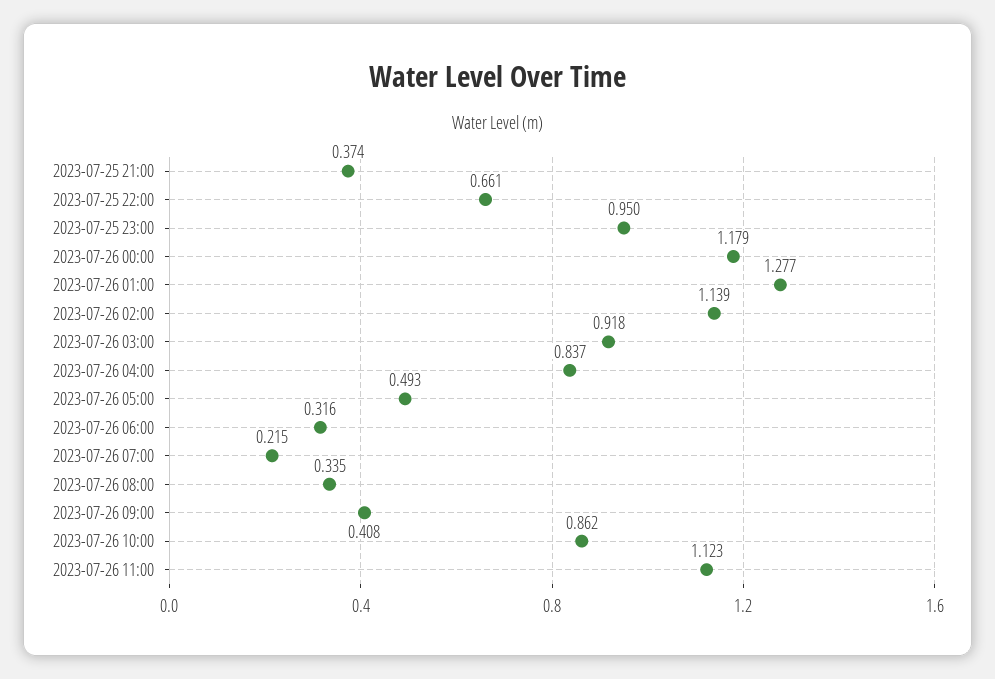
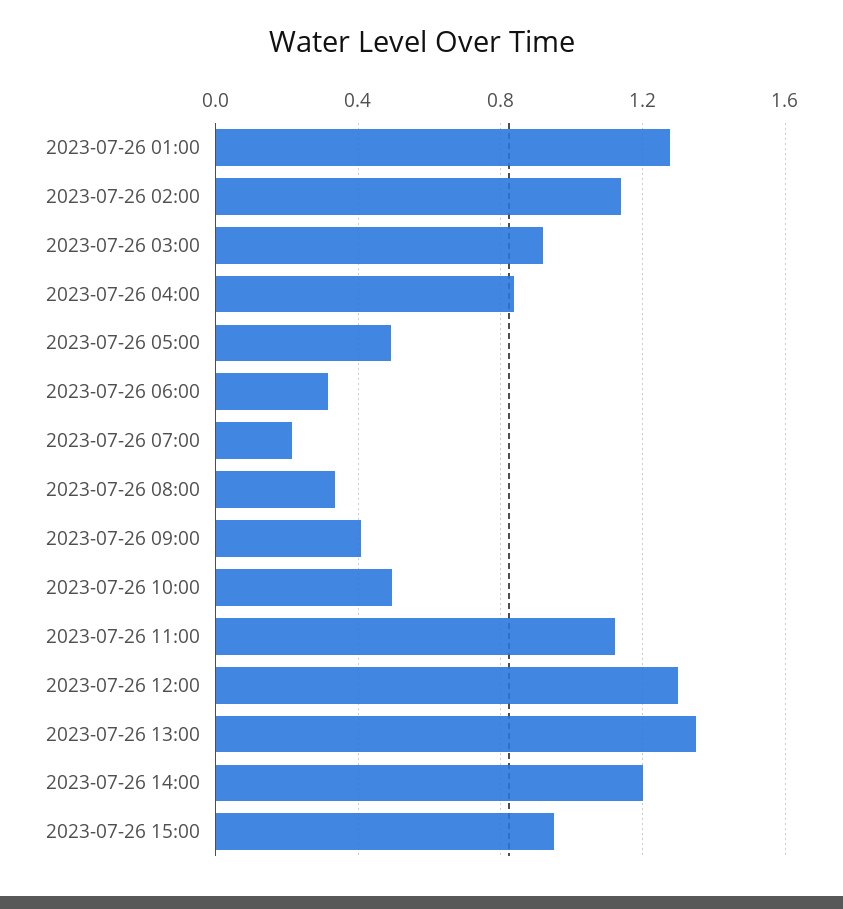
2023-07-25 21:00: 0.374 -> none
2023-07-25 22:00: 0.661 -> none
2023-07-25 23:00: 0.95 -> none
2023-07-26 00:00: 1.179 -> none
2023-07-26 10:00: 0.862 -> 0.5
2023-07-26 12:00: none -> 1.3
2023-07-26 13:00: none -> 1.35
2023-07-26 14:00: none -> 1.2
2023-07-26 15:00: none -> 0.95

